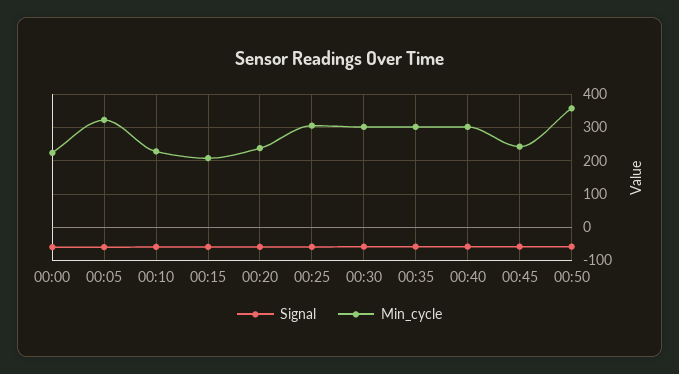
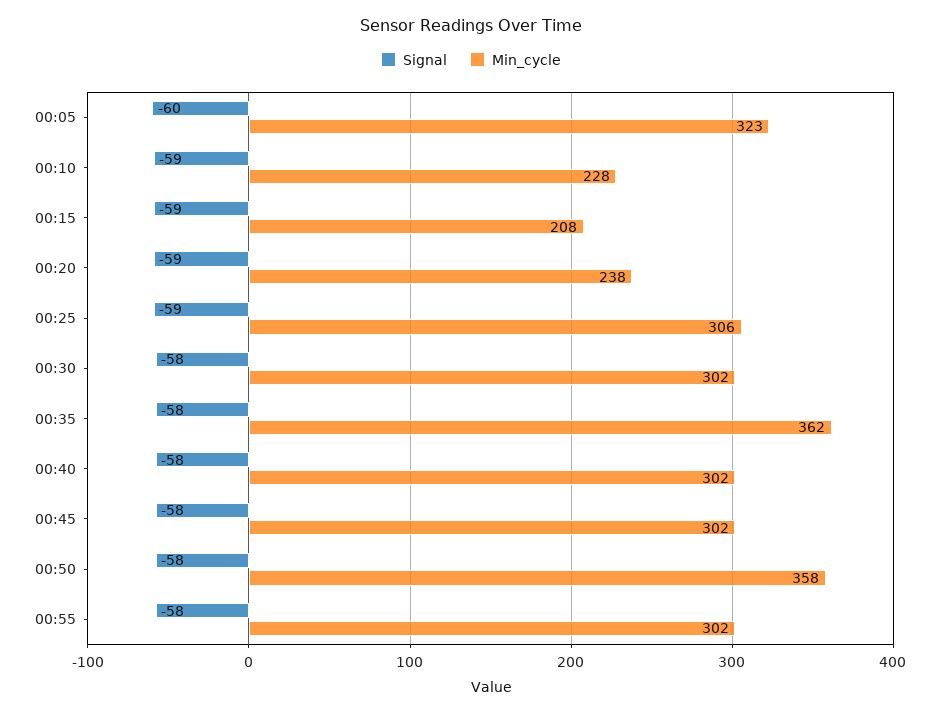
Signal, 00:00: -60 -> none
Min_cycle, 00:00: 220 -> none
Min_cycle, 00:35: 300 -> 362
Min_cycle, 00:45: 240 -> 302
Signal, 00:55: none -> -58
Min_cycle, 00:55: none -> 302

